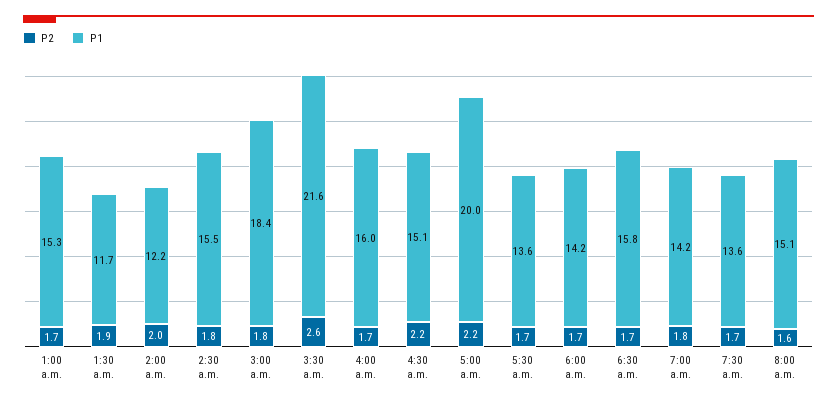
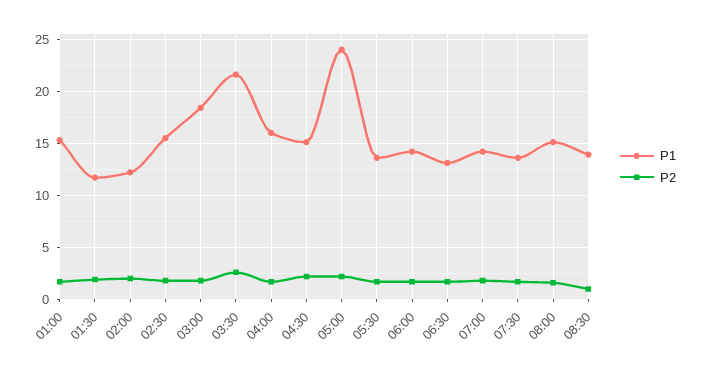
P1, 5:00 a.m.: 20 -> 24
P1, 6:30 a.m.: 15.8 -> 13
P1, 08:30: none -> 14
P2, 08:30: none -> 1

